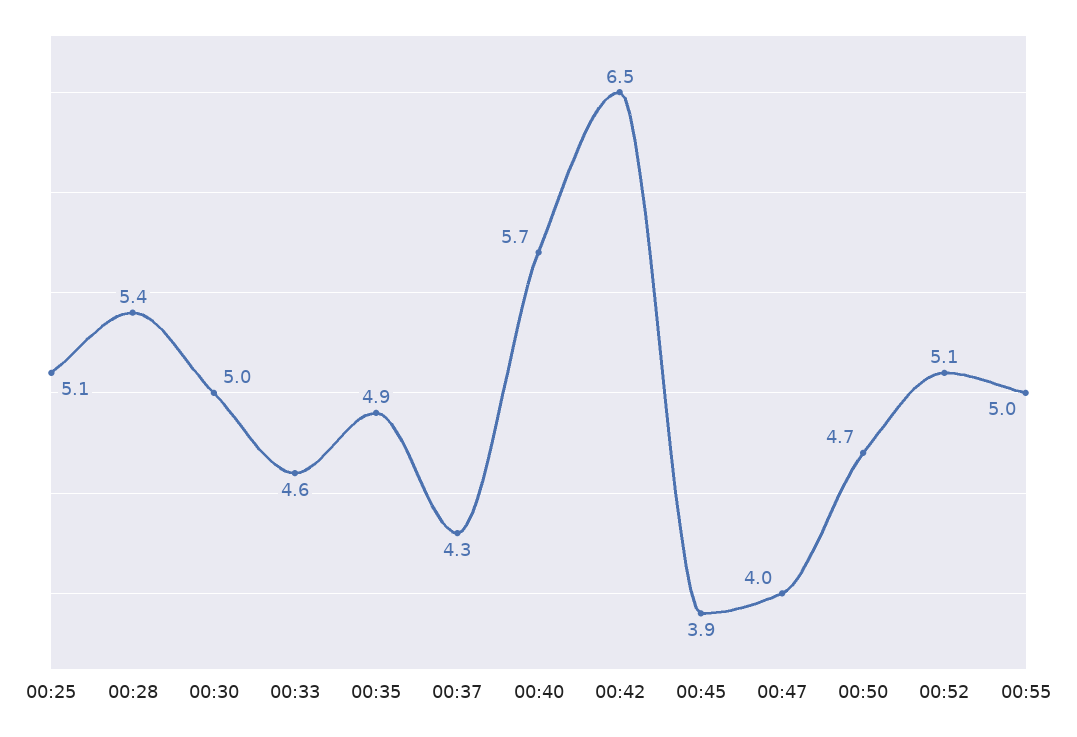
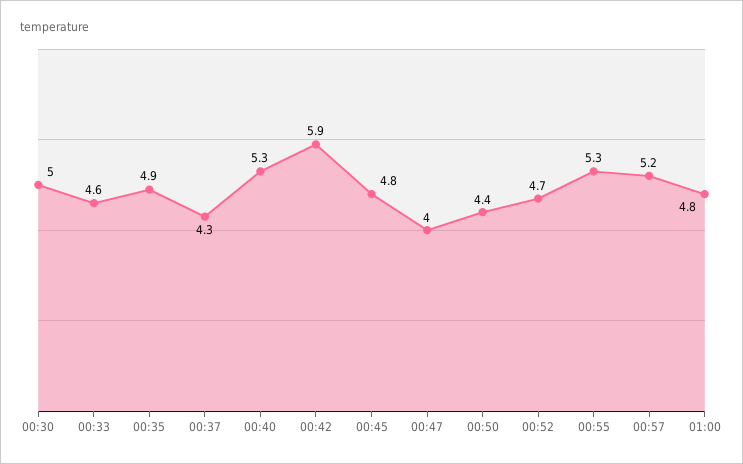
00:25: 5.1 -> none
00:28: 5.4 -> none
00:40: 5.7 -> 5.3
00:42: 6.5 -> 5.9
00:45: 3.9 -> 4.8
00:50: 4.7 -> 4.4
00:52: 5.1 -> 4.7
00:55: 5 -> 5.3
00:57: none -> 5.2
01:00: none -> 4.8

